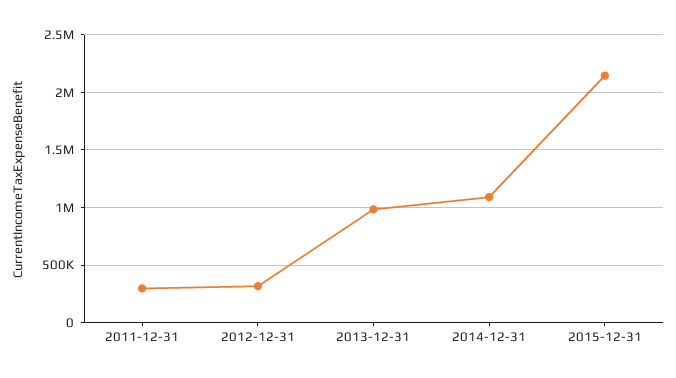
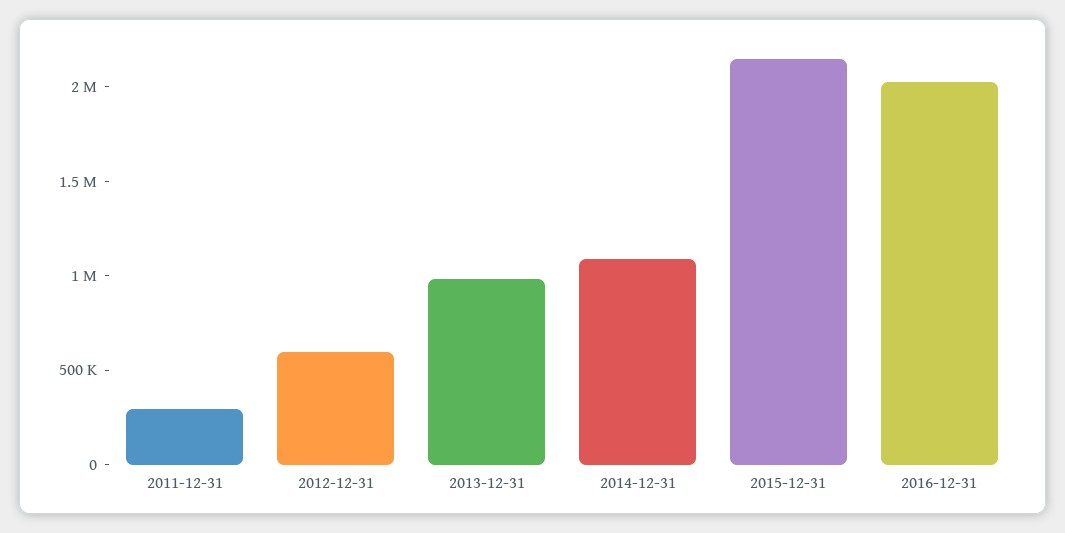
2012-12-31: 300000 -> 600000
2016-12-31: none -> 2000000

